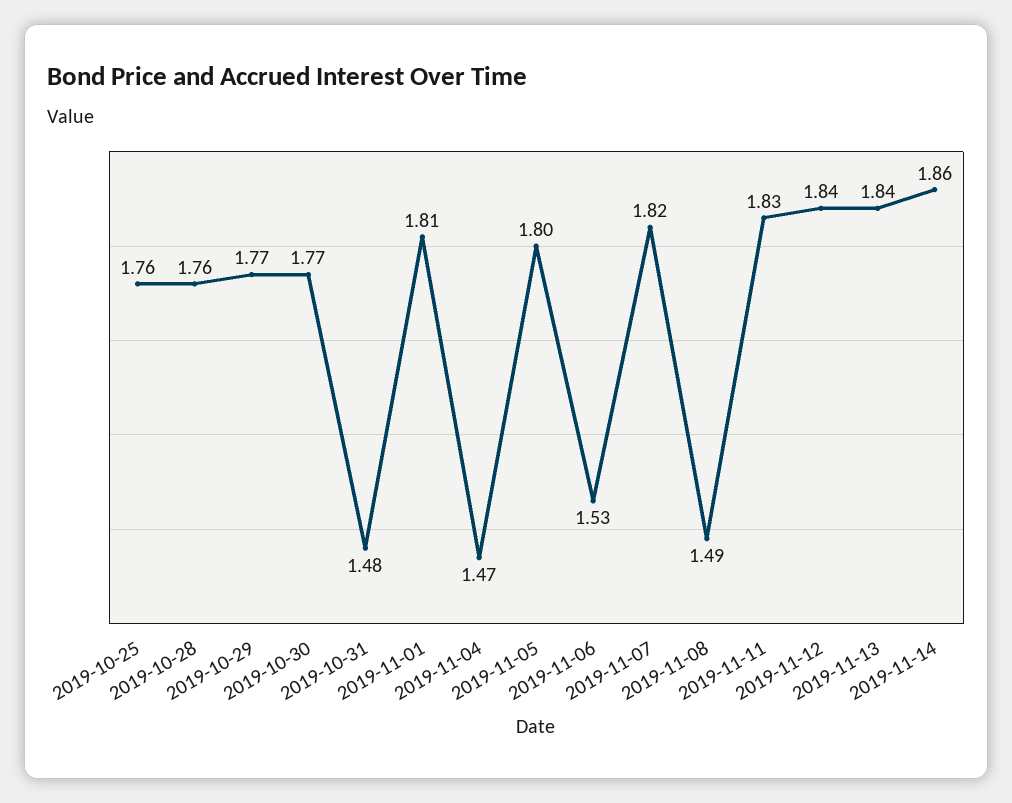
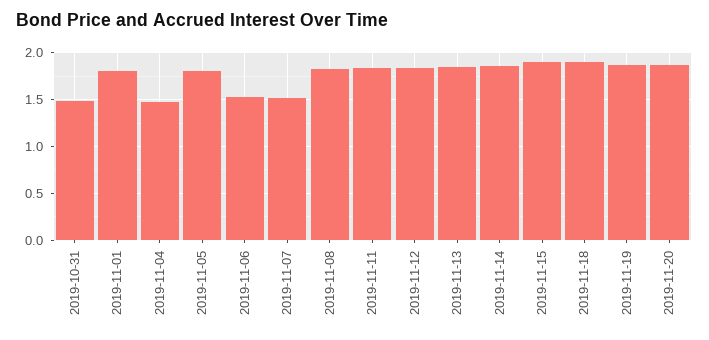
2019-10-25: 1.76 -> none
2019-10-28: 1.76 -> none
2019-10-29: 1.77 -> none
2019-10-30: 1.77 -> none
2019-11-07: 1.82 -> 1.5
2019-11-08: 1.49 -> 1.8
2019-11-15: none -> 1.9
2019-11-18: none -> 1.9
2019-11-19: none -> 1.9
2019-11-20: none -> 1.9

